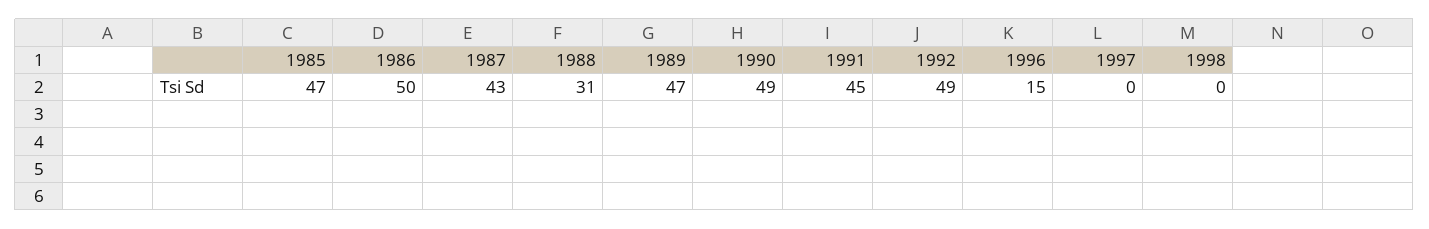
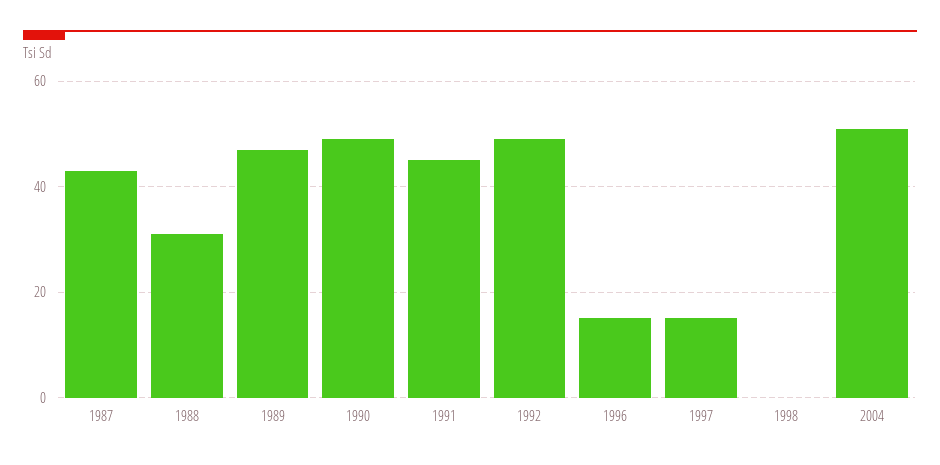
1985: 47 -> none
1986: 50 -> none
1997: 0 -> 15
2004: none -> 50

